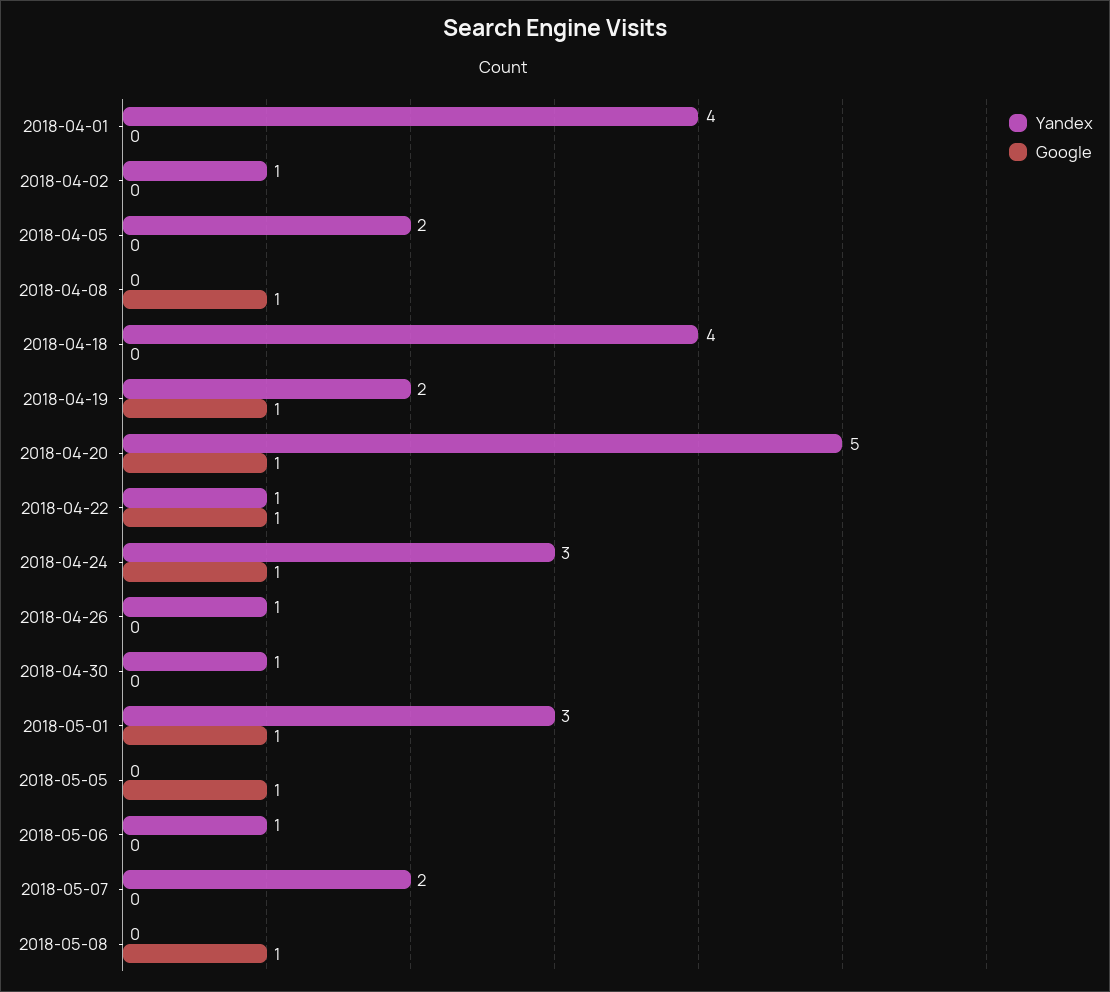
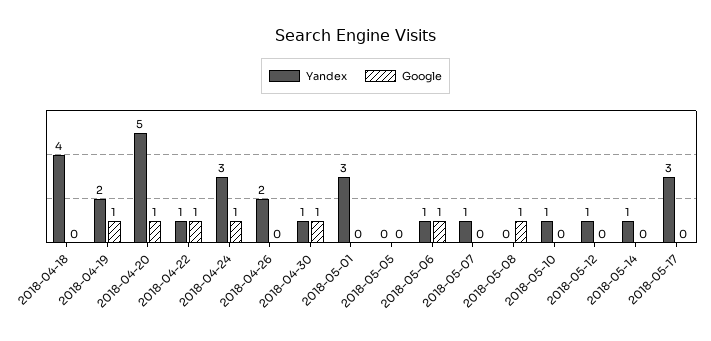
Yandex, 2018-04-01: 4 -> none
Google, 2018-04-01: 0 -> none
Yandex, 2018-04-02: 1 -> none
Google, 2018-04-02: 0 -> none
Yandex, 2018-04-05: 2 -> none
Google, 2018-04-05: 0 -> none
Yandex, 2018-04-08: 0 -> none
Google, 2018-04-08: 1 -> none
Yandex, 2018-04-26: 1 -> 2
Google, 2018-04-30: 0 -> 1
Google, 2018-05-01: 1 -> 0
Google, 2018-05-05: 1 -> 0
Google, 2018-05-06: 0 -> 1
Yandex, 2018-05-07: 2 -> 1
Yandex, 2018-05-10: none -> 1
Google, 2018-05-10: none -> 0
Yandex, 2018-05-12: none -> 1
Google, 2018-05-12: none -> 0
Yandex, 2018-05-14: none -> 1
Google, 2018-05-14: none -> 0
Yandex, 2018-05-17: none -> 3
Google, 2018-05-17: none -> 0

